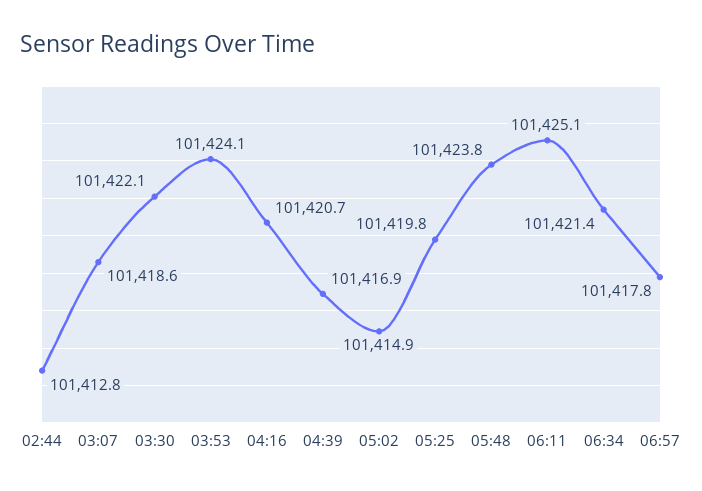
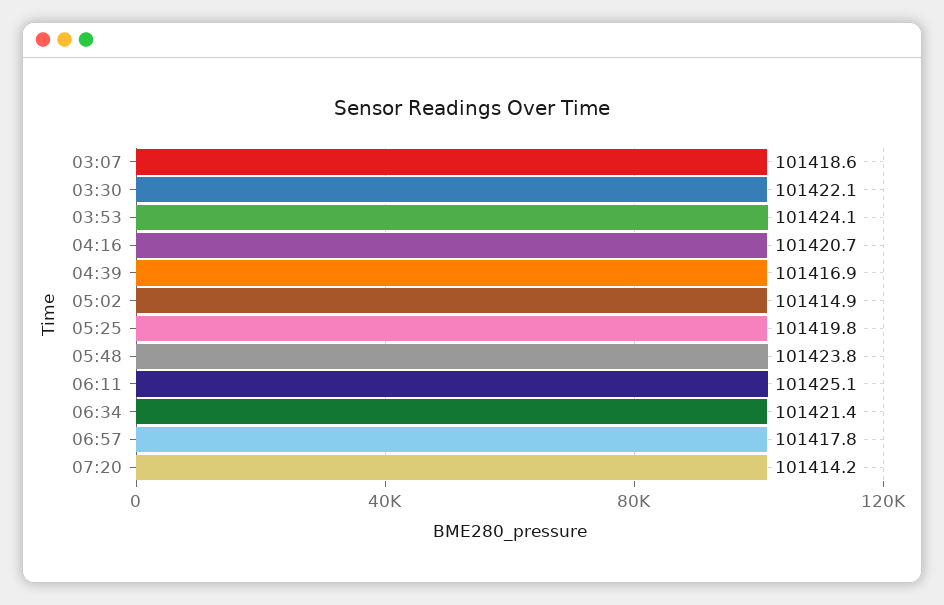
02:44: 101412.8 -> none
07:20: none -> 101414.2

